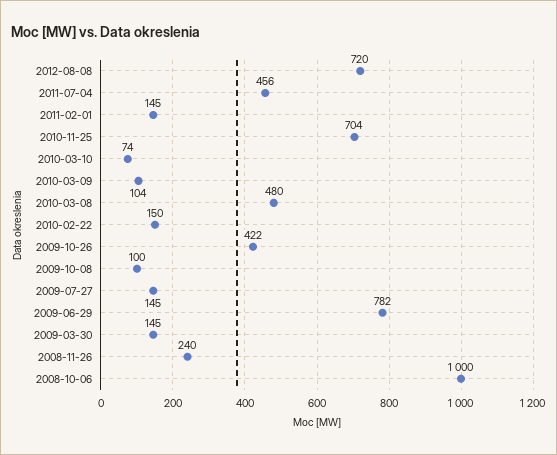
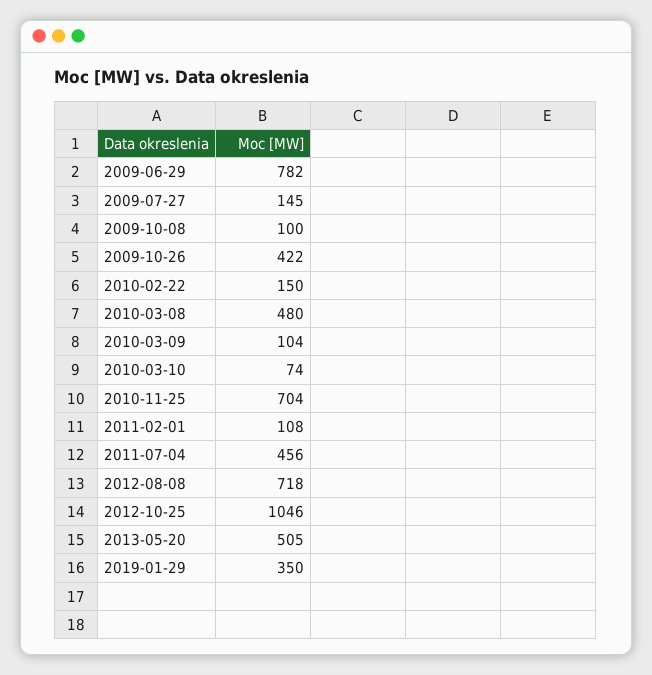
2012-08-08: 720 -> 718
2011-02-01: 145 -> 108
2009-03-30: 145 -> none
2008-11-26: 240 -> none
2008-10-06: 1000 -> none
2012-10-25: none -> 1046
2013-05-20: none -> 505
2019-01-29: none -> 350

